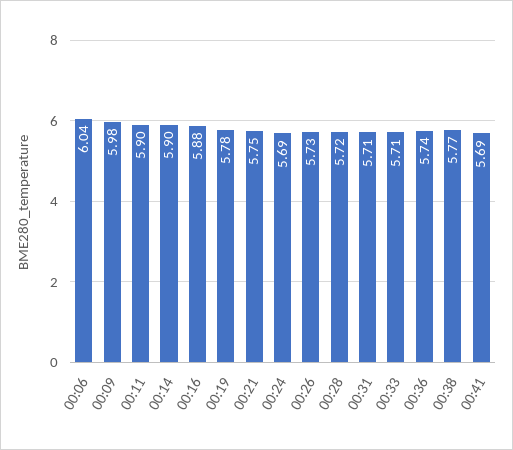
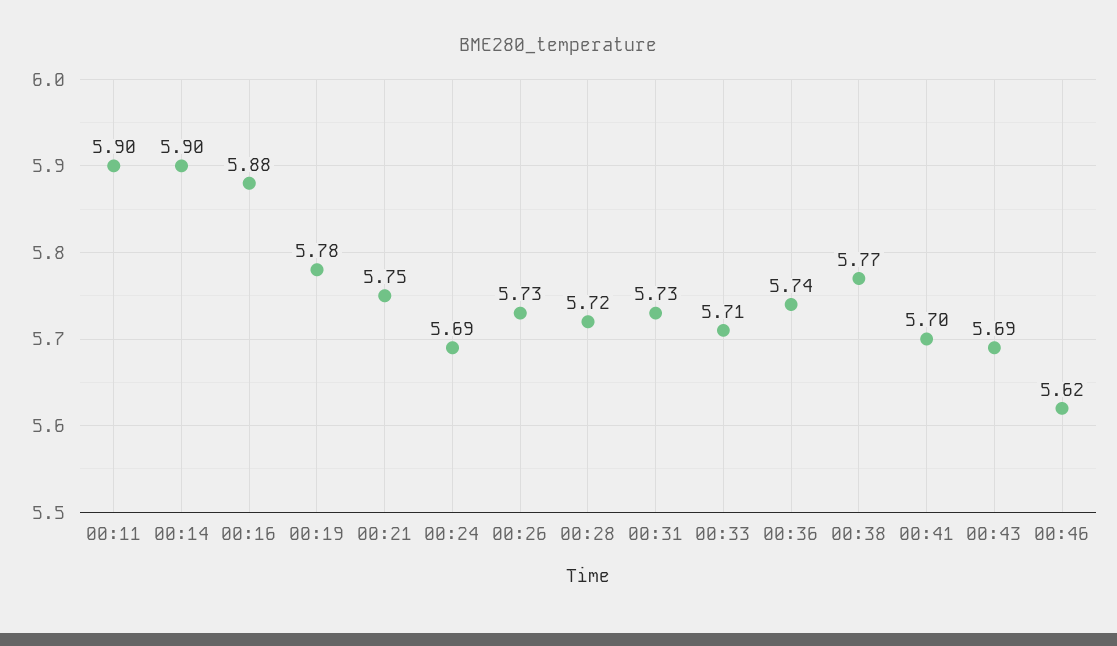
00:06: 6.04 -> none
00:09: 5.98 -> none
00:31: 5.71 -> 5.73
00:41: 5.69 -> 5.7
00:43: none -> 5.69
00:46: none -> 5.62

